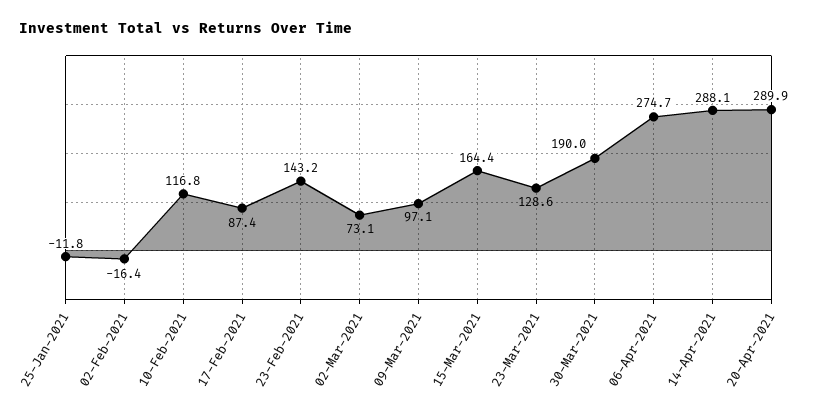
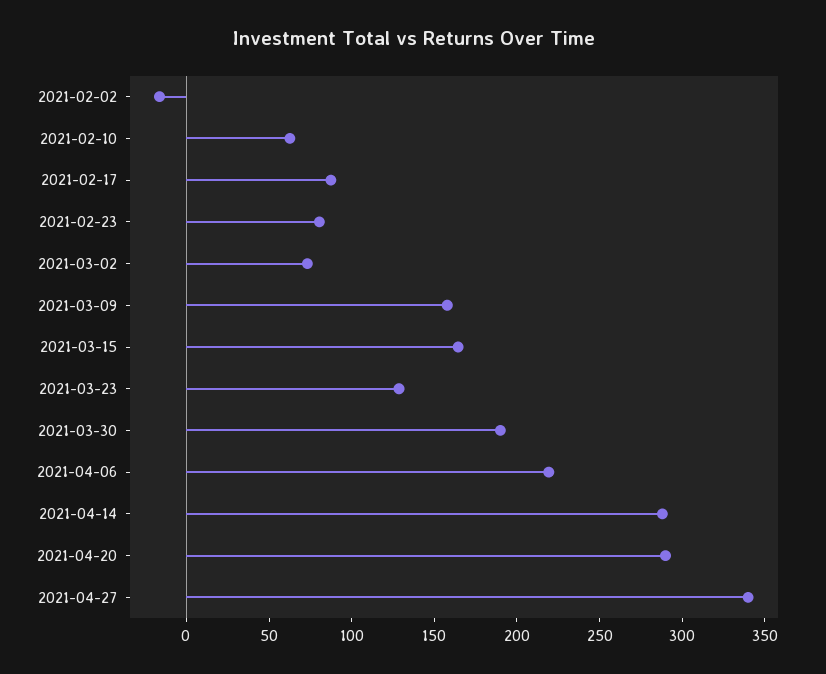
25-Jan-2021: -11.8 -> none
10-Feb-2021: 116.8 -> 60
23-Feb-2021: 143.2 -> 80
09-Mar-2021: 97.1 -> 160
06-Apr-2021: 274.7 -> 220
2021-04-27: none -> 340

